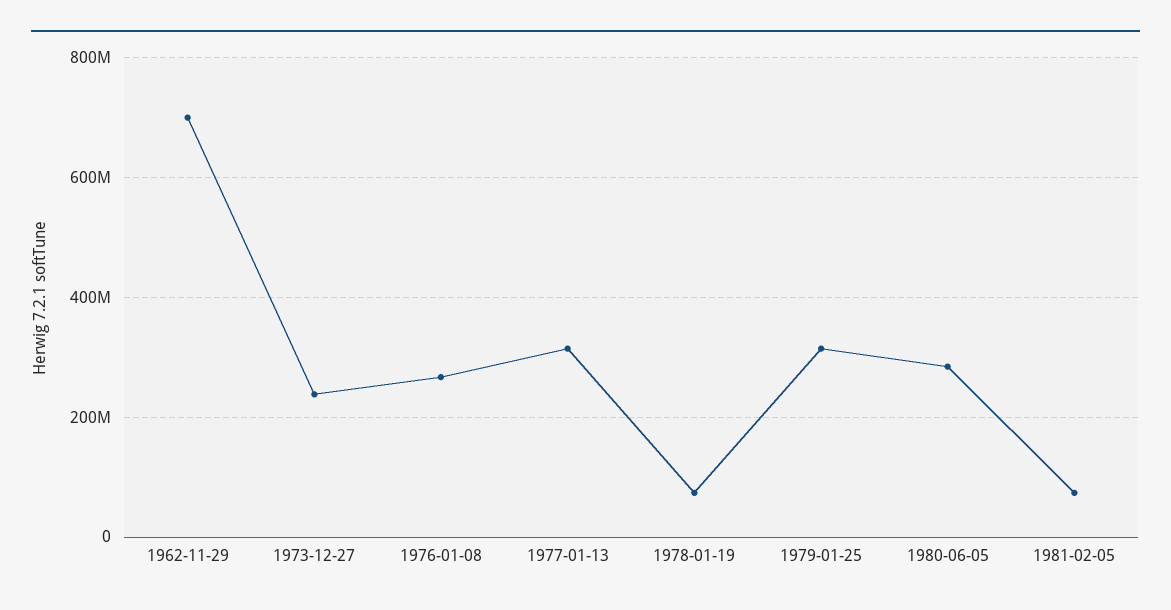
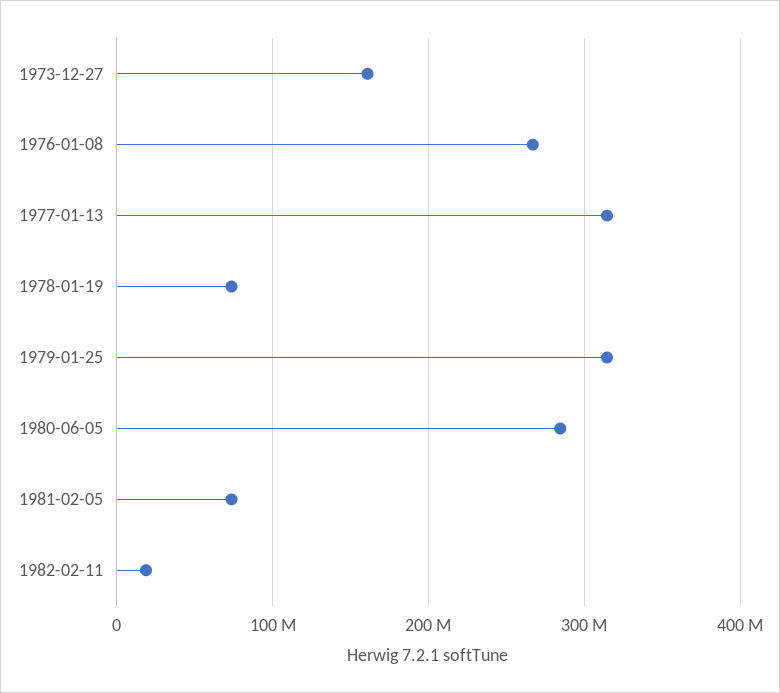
1962-11-29: 700000000 -> none
1973-12-27: 240000000 -> 160000000
1982-02-11: none -> 20000000

